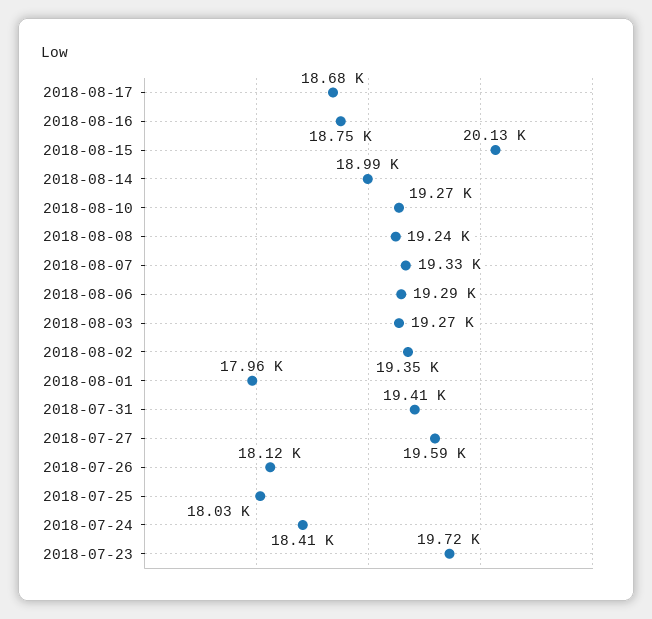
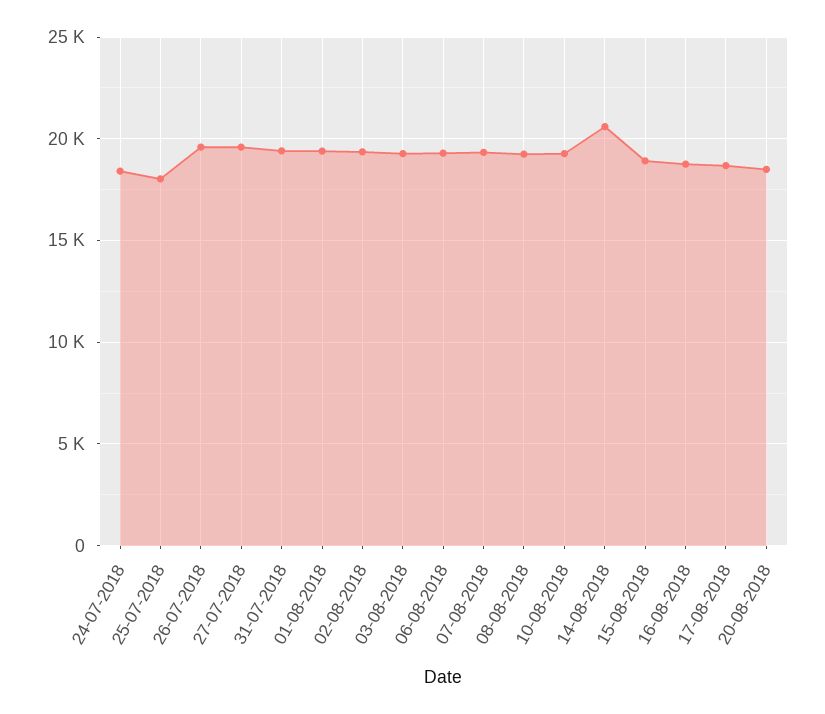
2018-08-15: 20130 -> 19000
2018-08-14: 18990 -> 20500
2018-08-01: 17960 -> 19500
2018-07-26: 18120 -> 19500
2018-07-23: 19720 -> none
20-08-2018: none -> 18500

